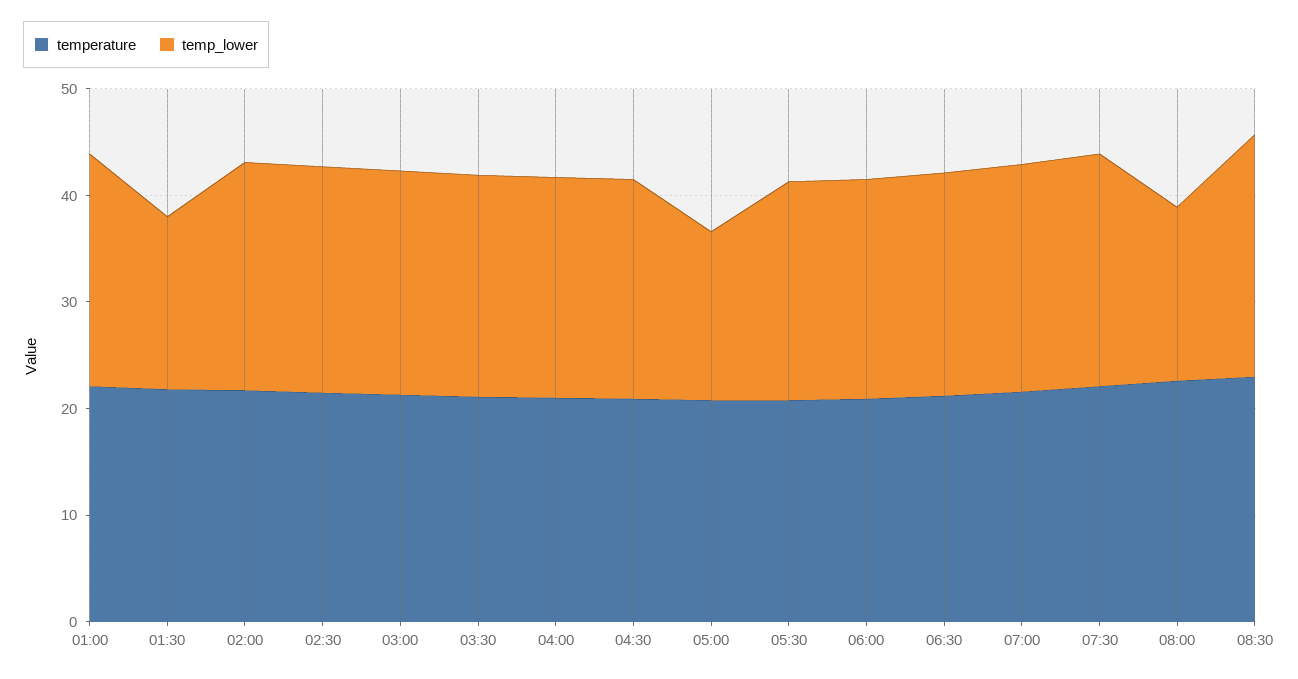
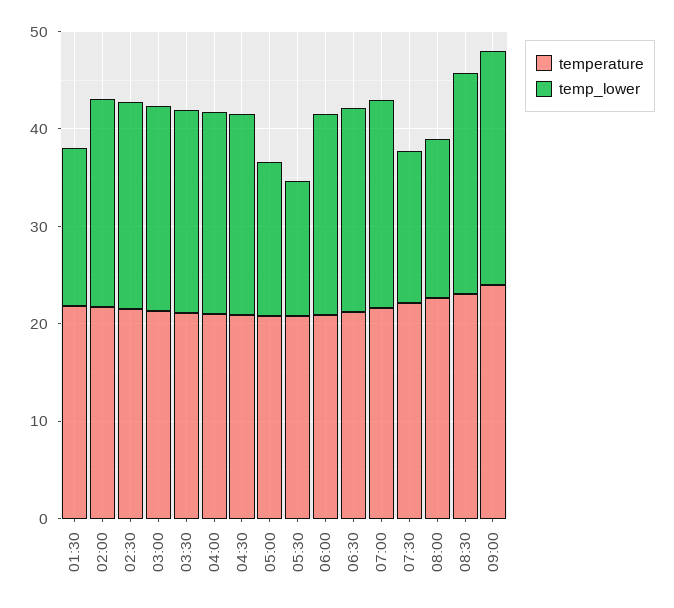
temperature, 01:00: 22 -> none
temp_lower, 01:00: 22 -> none
temp_lower, 05:30: 20 -> 14
temp_lower, 07:30: 22 -> 16
temperature, 09:00: none -> 24
temp_lower, 09:00: none -> 24

